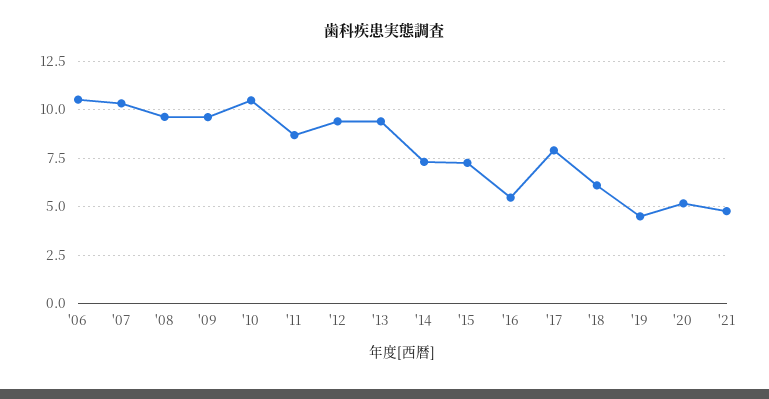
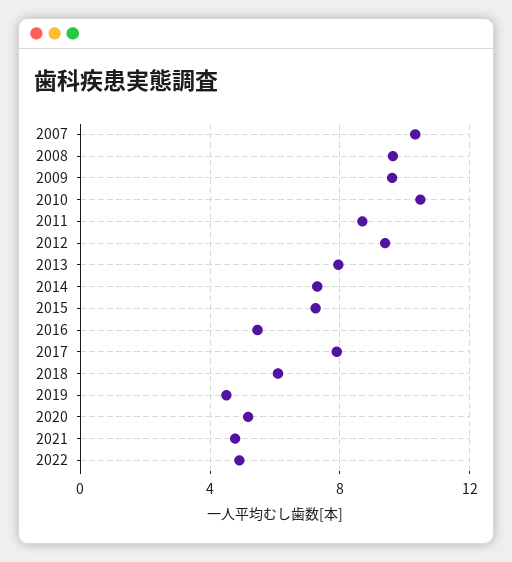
'06: 10.5 -> none
'13: 9.5 -> 8
2022: none -> 5

